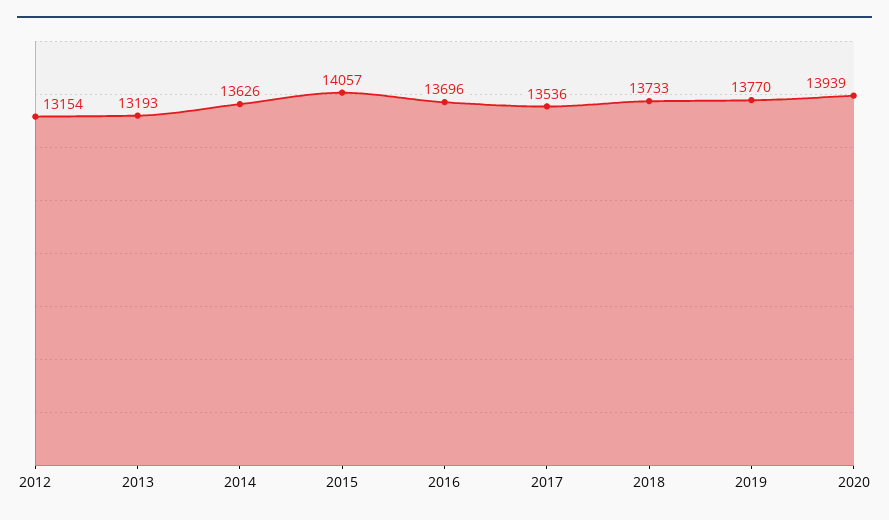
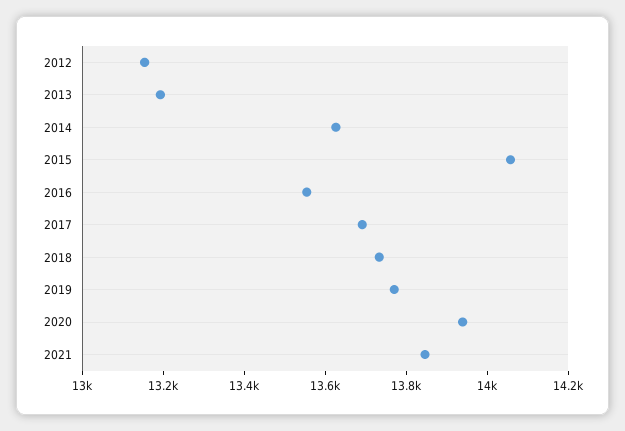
2016: 13696 -> 13550
2017: 13536 -> 13700
2021: none -> 13850

